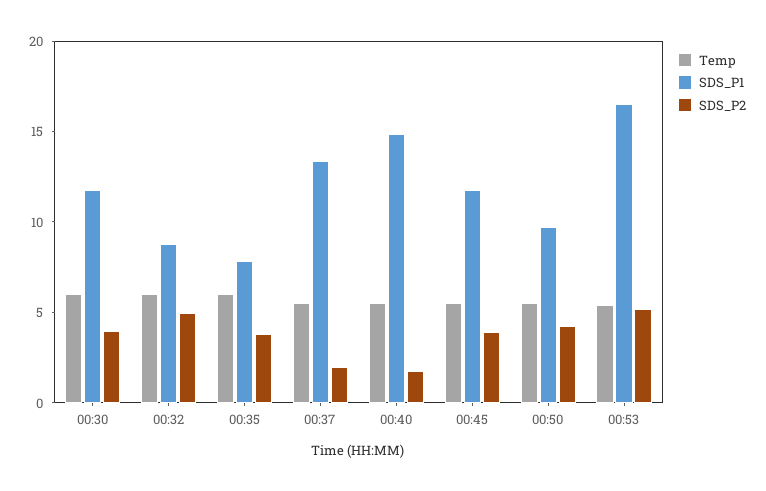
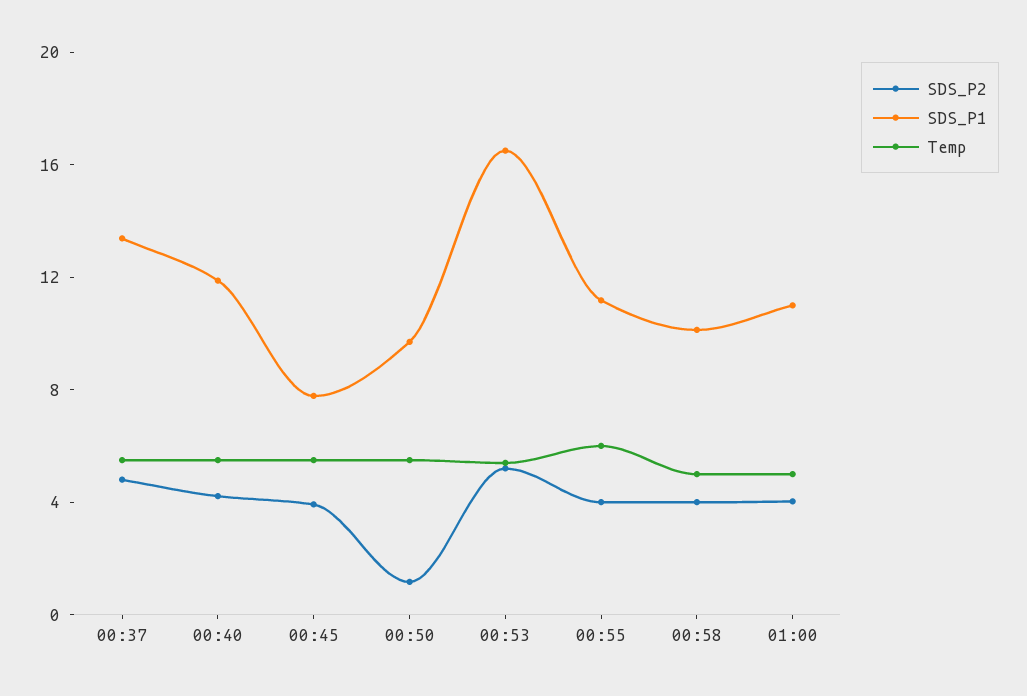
Temp, 00:30: 6 -> none
SDS_P1, 00:30: 12 -> none
SDS_P2, 00:30: 4 -> none
Temp, 00:32: 6 -> none
SDS_P1, 00:32: 9 -> none
SDS_P2, 00:32: 5 -> none
Temp, 00:35: 6 -> none
SDS_P1, 00:35: 8 -> none
SDS_P2, 00:35: 4 -> none
SDS_P2, 00:37: 2 -> 5
SDS_P1, 00:40: 15 -> 12
SDS_P2, 00:40: 2 -> 4
SDS_P1, 00:45: 12 -> 8
SDS_P2, 00:50: 4 -> 1
SDS_P2, 00:55: none -> 4
SDS_P1, 00:55: none -> 11
Temp, 00:55: none -> 6
SDS_P2, 00:58: none -> 4
SDS_P1, 00:58: none -> 10
Temp, 00:58: none -> 5
SDS_P2, 01:00: none -> 4
SDS_P1, 01:00: none -> 11
Temp, 01:00: none -> 5

